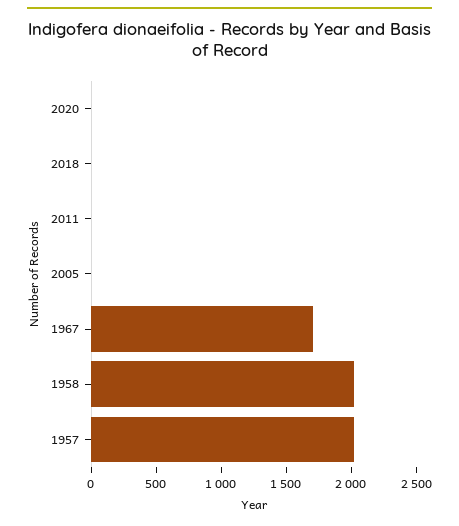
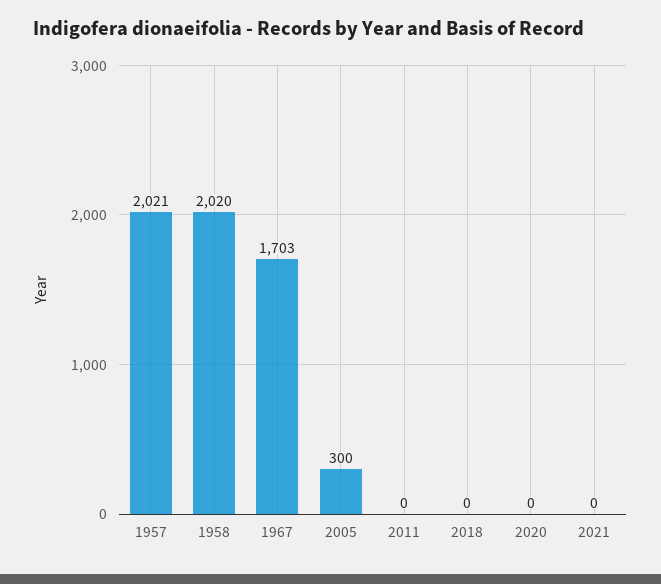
2005: 0 -> 300
2021: none -> 0

